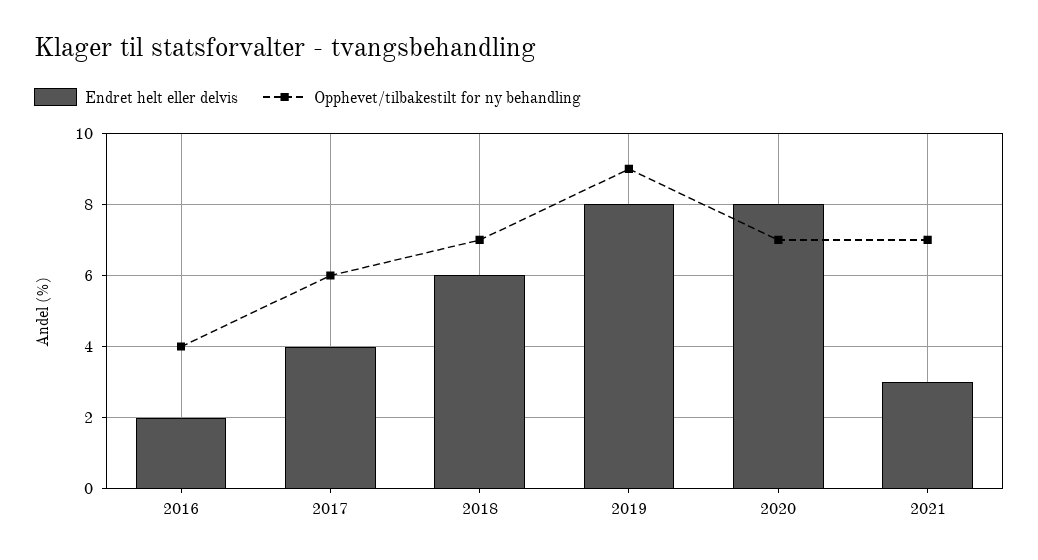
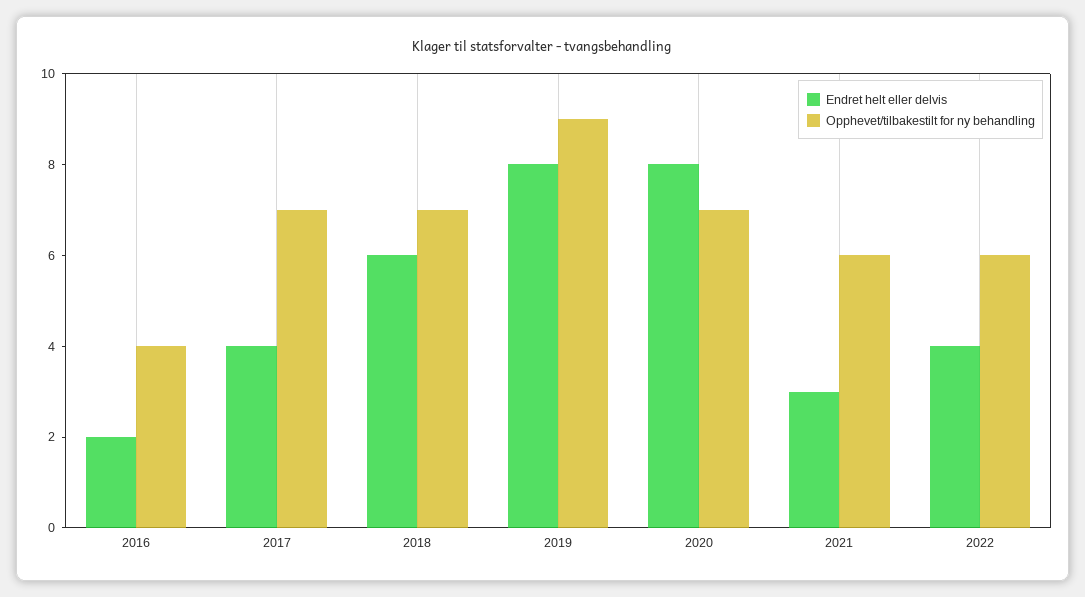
Opphevet/tilbakestilt for ny behandling, 2017: 6 -> 7
Opphevet/tilbakestilt for ny behandling, 2021: 7 -> 6
Endret helt eller delvis, 2022: none -> 4
Opphevet/tilbakestilt for ny behandling, 2022: none -> 6

